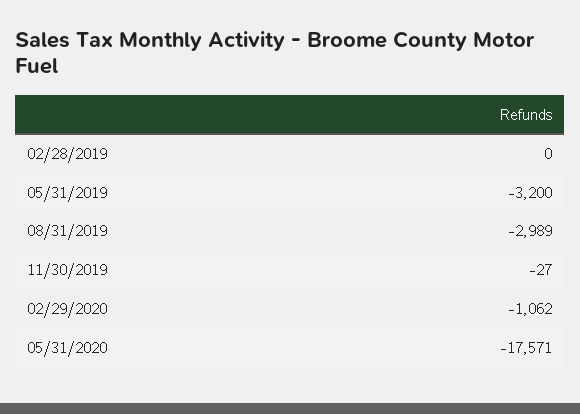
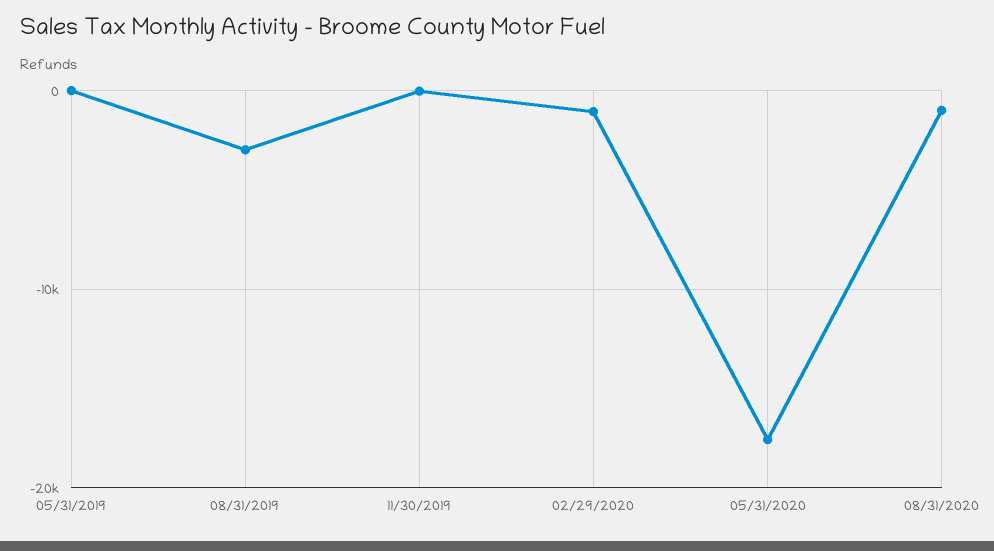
02/28/2019: 0 -> none
05/31/2019: -3200 -> 0
08/31/2020: none -> -1000

